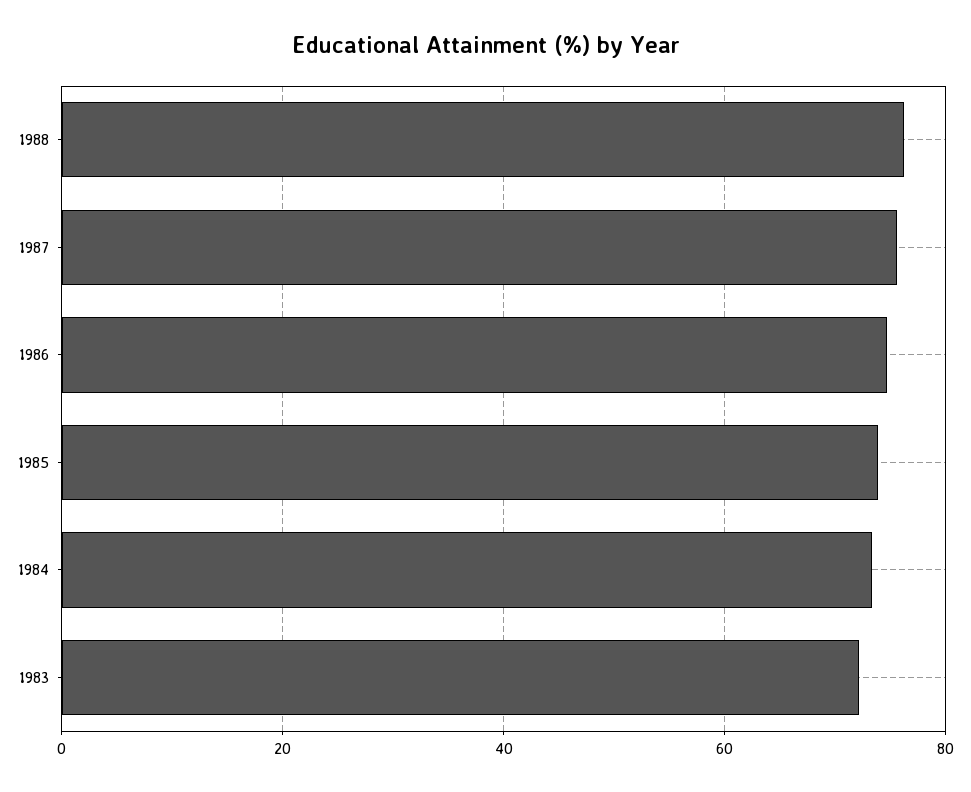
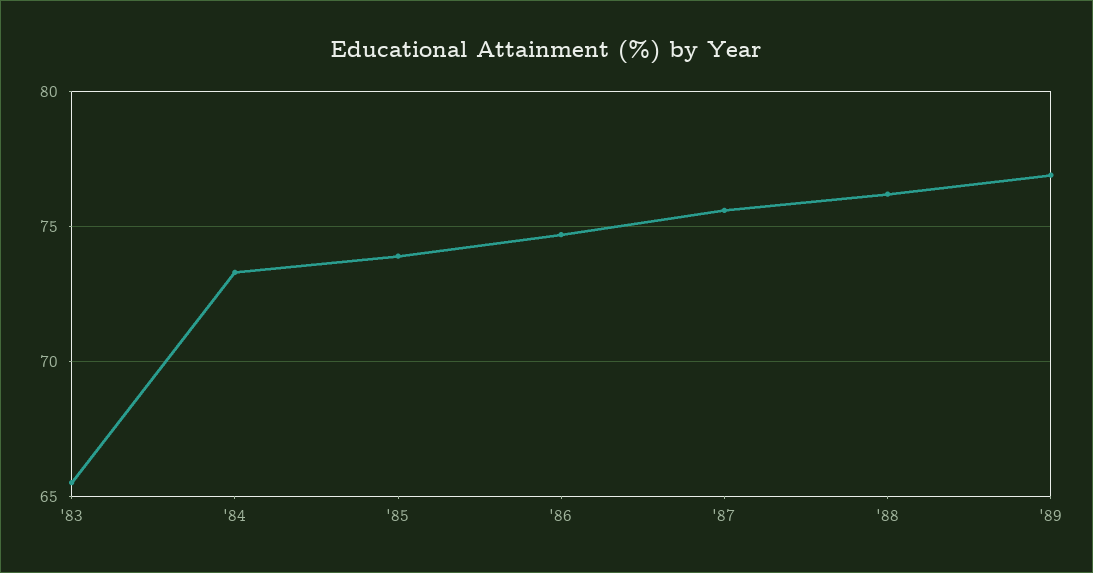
1983: 72 -> 65.5
'89: none -> 77

